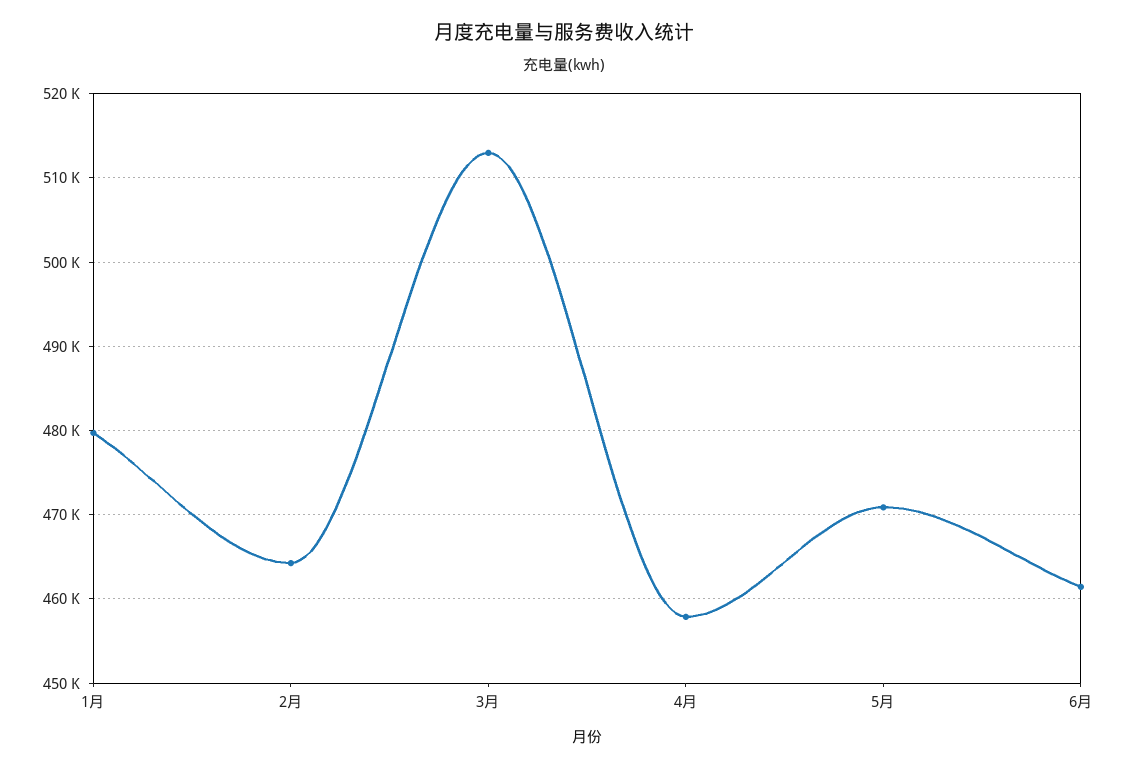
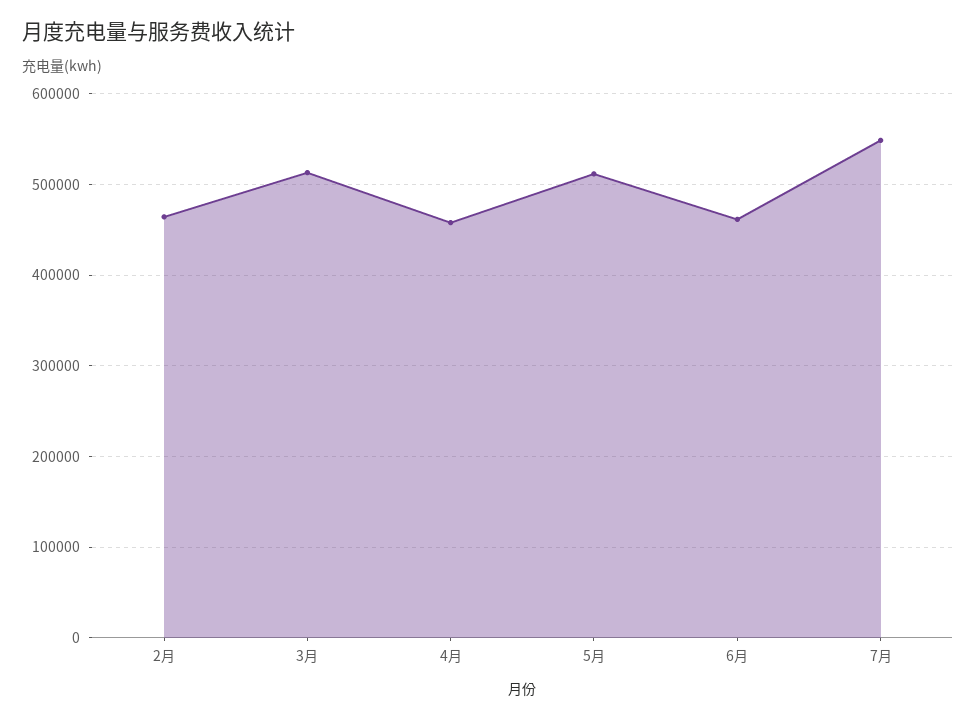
1月: 480000 -> none
5月: 471000 -> 510000
7月: none -> 550000

